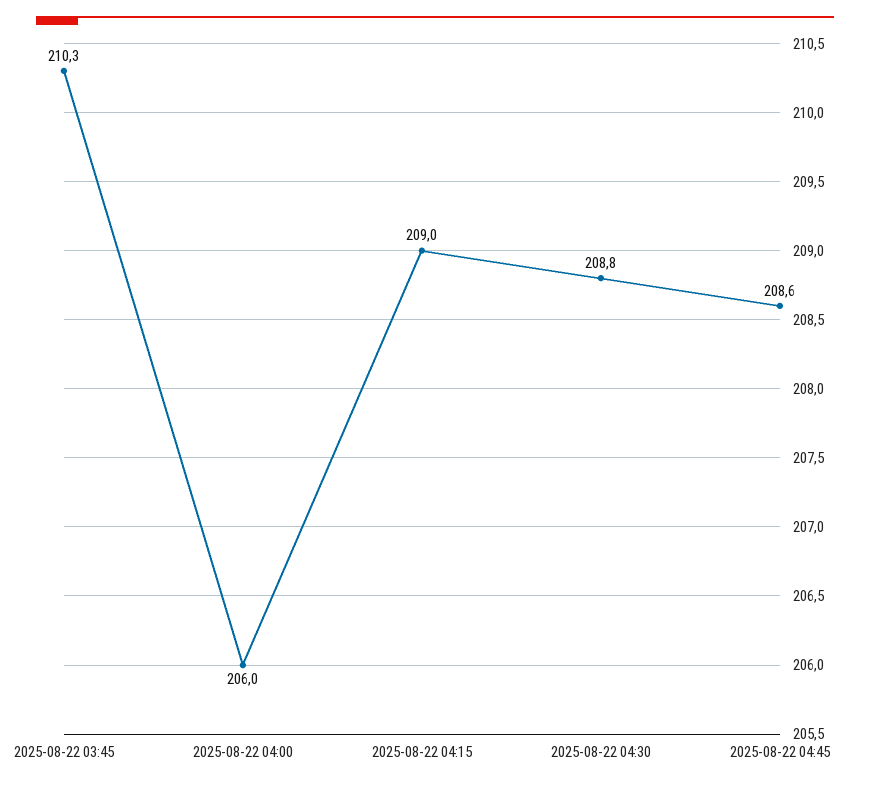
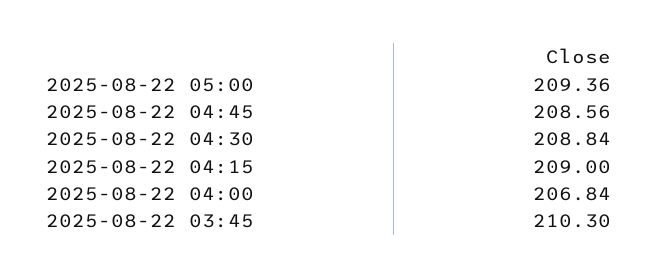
2025-08-22 04:00: 206 -> 206.84
2025-08-22 05:00: none -> 209.36

